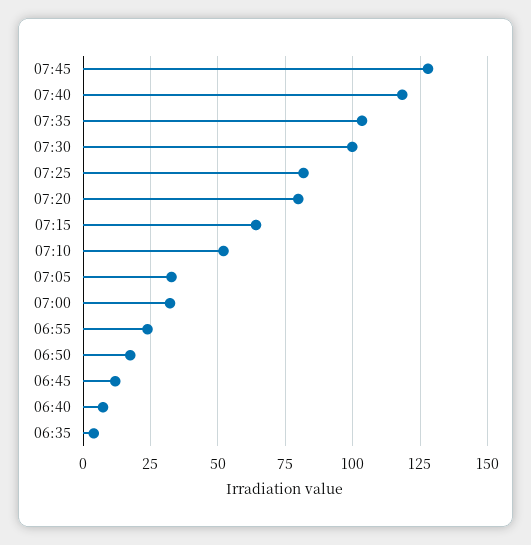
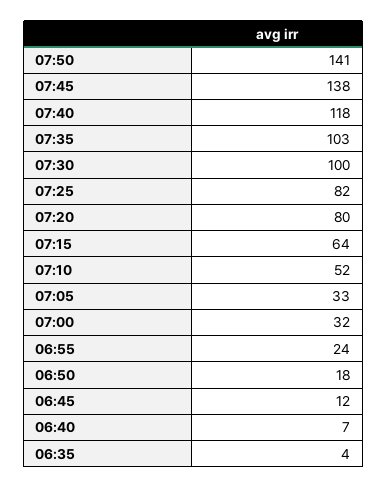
07:45: 127.5 -> 138
07:50: none -> 141

